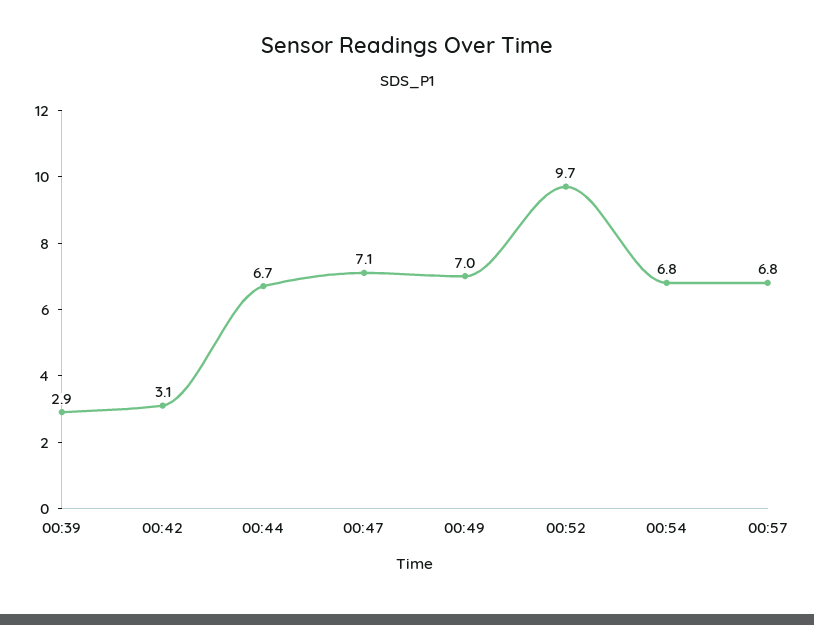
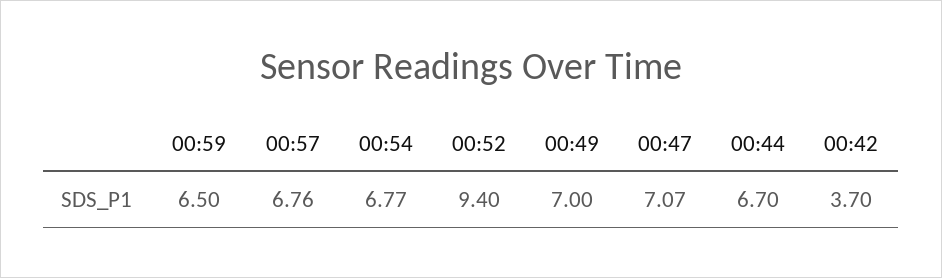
00:39: 2.9 -> none
00:42: 3.1 -> 3.7
00:52: 9.7 -> 9.4
00:59: none -> 6.5

